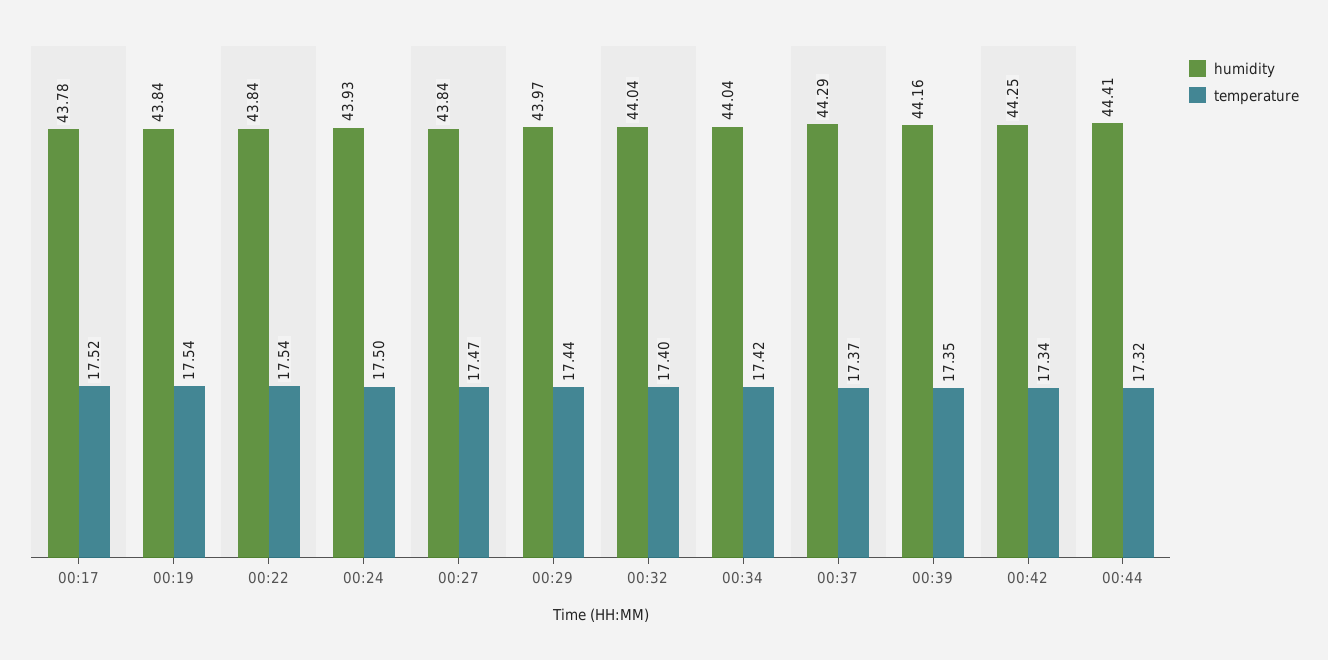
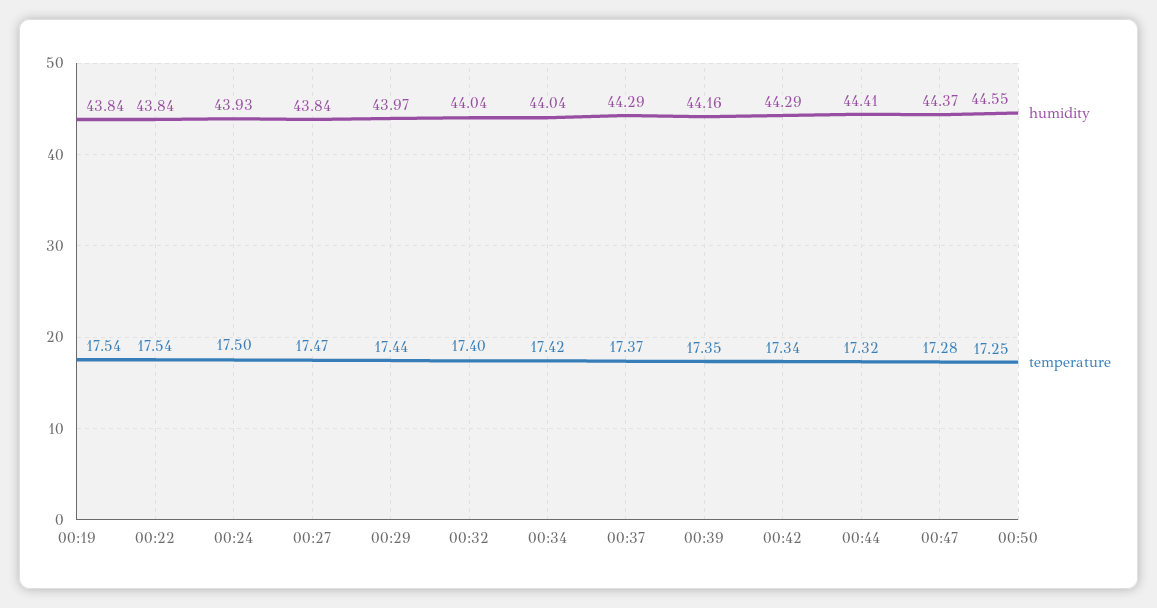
humidity, 00:17: 43.78 -> none
temperature, 00:17: 17.52 -> none
humidity, 00:42: 44.25 -> 44.29
humidity, 00:47: none -> 44.37
temperature, 00:47: none -> 17.28
humidity, 00:50: none -> 44.55
temperature, 00:50: none -> 17.25

